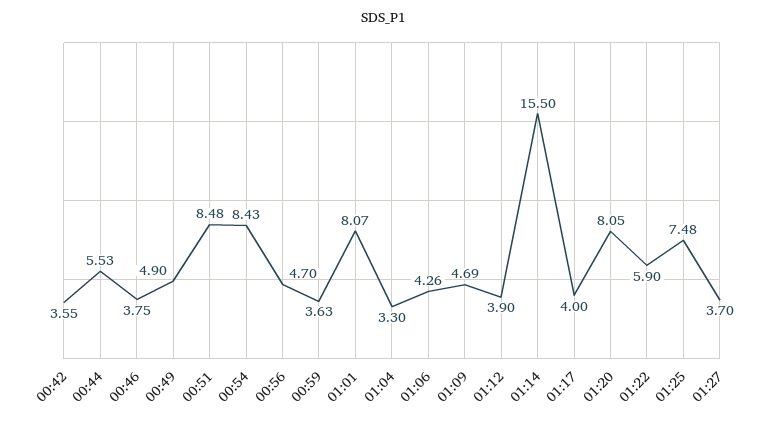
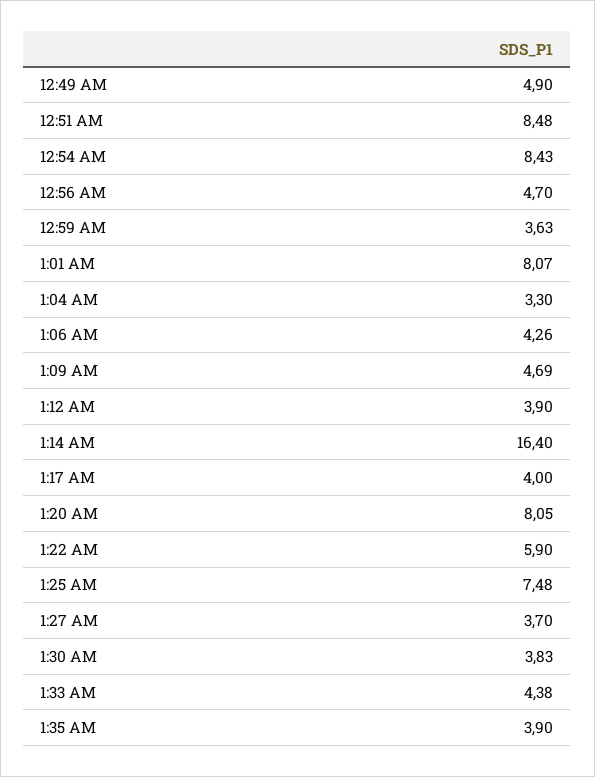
00:42: 3.55 -> none
00:44: 5.53 -> none
00:46: 3.75 -> none
01:14: 15.5 -> 16.4
1:30 AM: none -> 3.83
1:33 AM: none -> 4.38
1:35 AM: none -> 3.9

